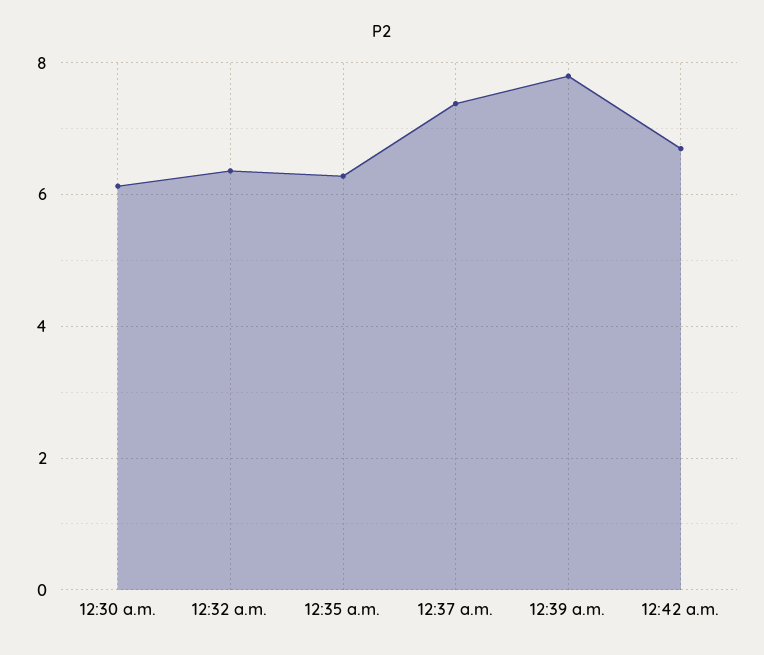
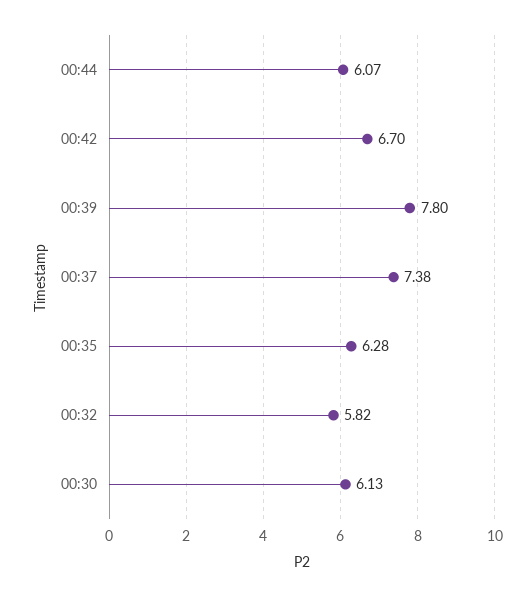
12:32 a.m.: 6.4 -> 5.82
00:44: none -> 6.07

